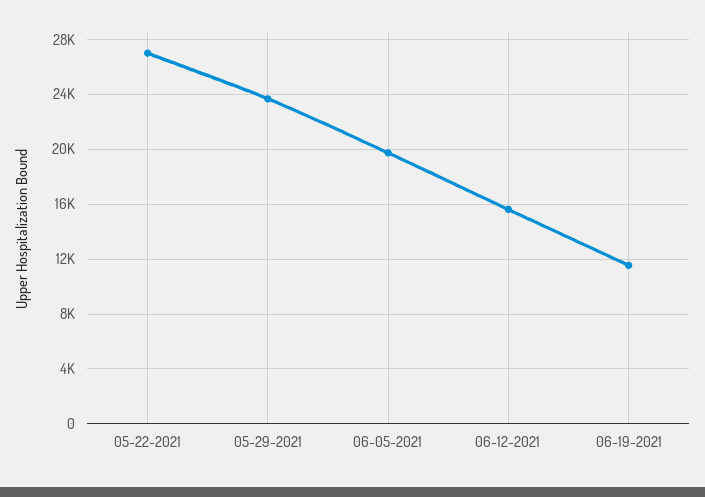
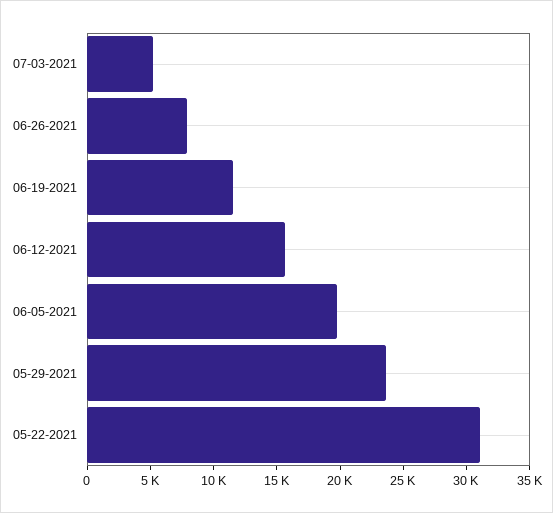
05-22-2021: 27000 -> 31000
07-03-2021: none -> 5000
06-26-2021: none -> 8000

